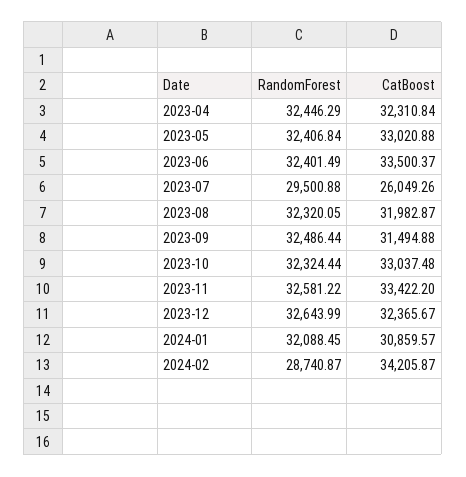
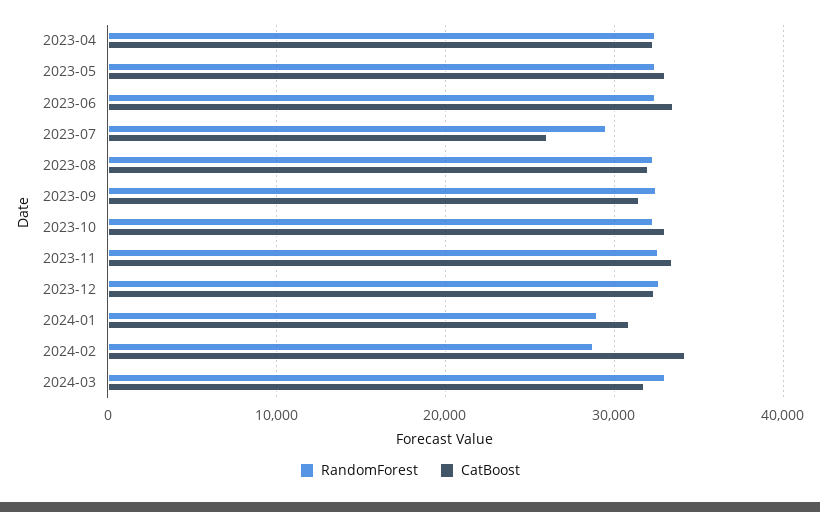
RandomForest, 2024-01: 32088.45 -> 29000
RandomForest, 2024-03: none -> 33000
CatBoost, 2024-03: none -> 32000

